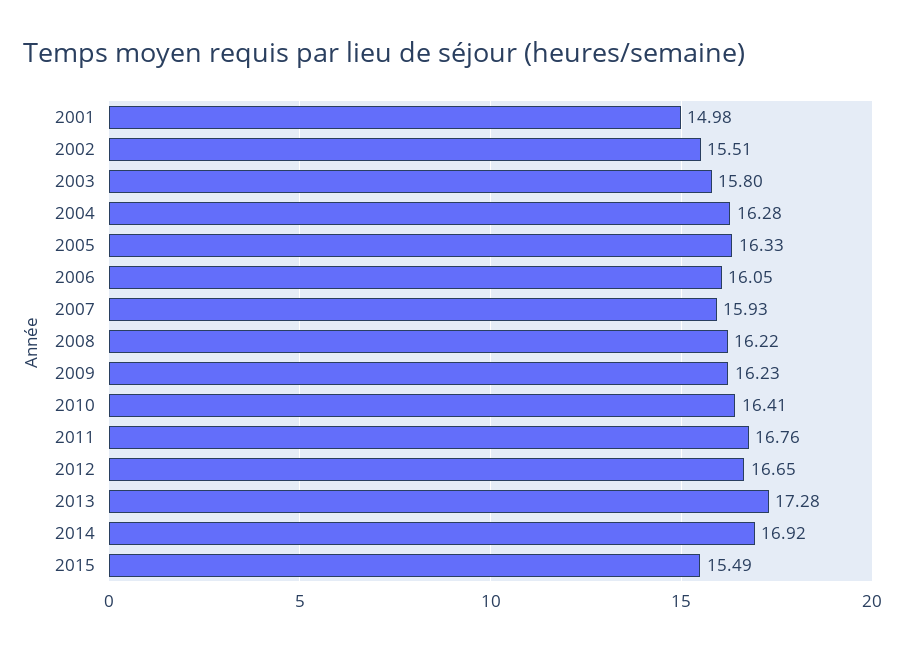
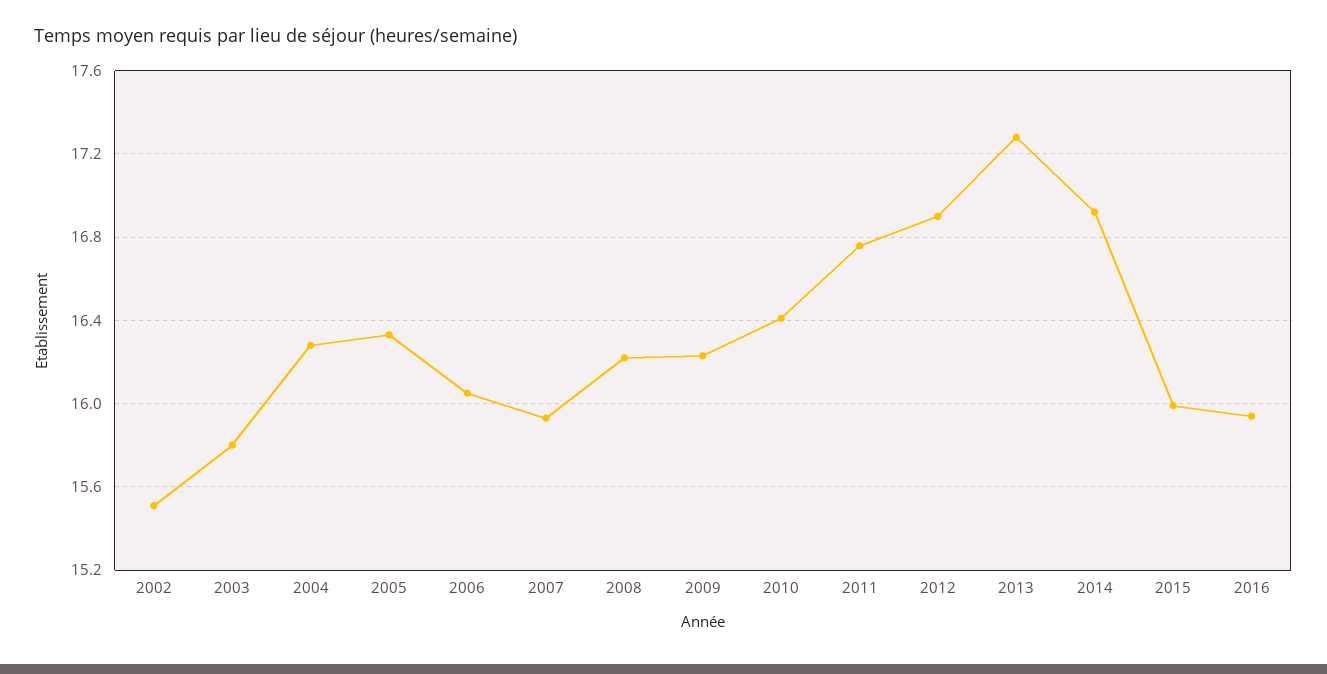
2001: 14.98 -> none
2012: 16.65 -> 16.9
2015: 15.49 -> 16
2016: none -> 15.95

